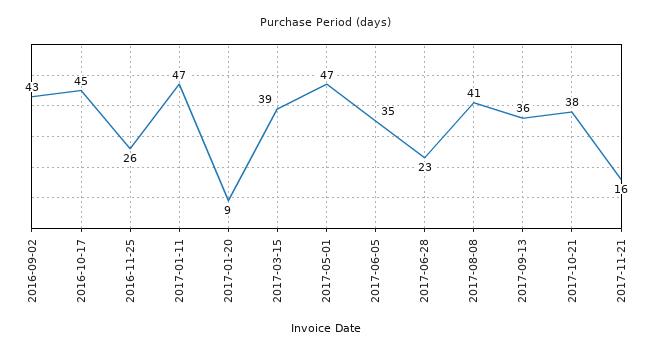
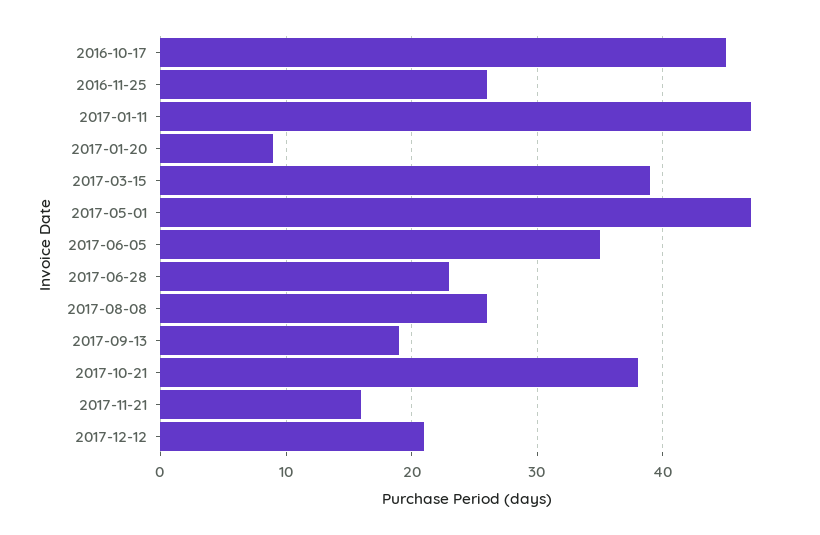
2016-09-02: 43 -> none
2017-08-08: 41 -> 26
2017-09-13: 36 -> 19
2017-12-12: none -> 21

